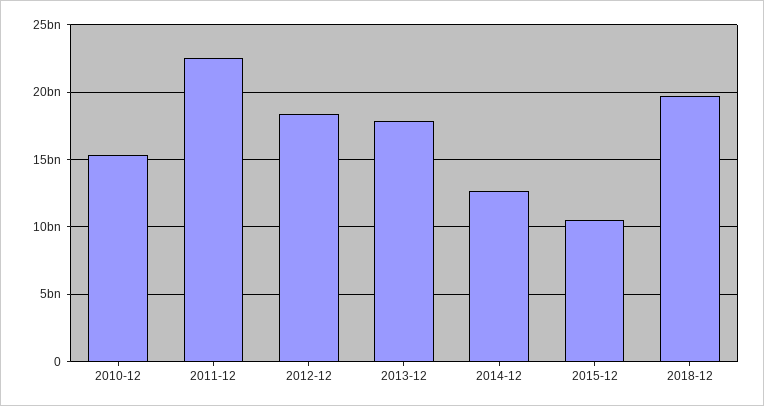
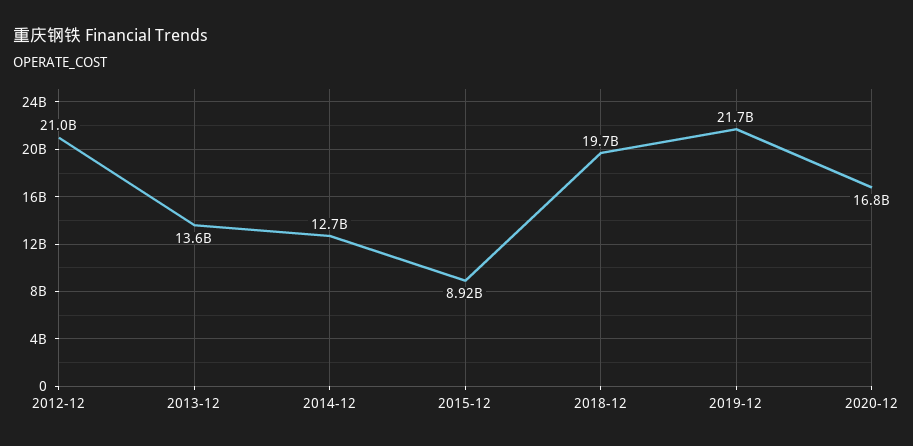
2010-12: 15500000000 -> none
2011-12: 22500000000 -> none
2012-12: 18500000000 -> 21000000000
2013-12: 18000000000 -> 13600000000
2015-12: 10500000000 -> 8920000000
2019-12: none -> 21700000000
2020-12: none -> 16800000000

